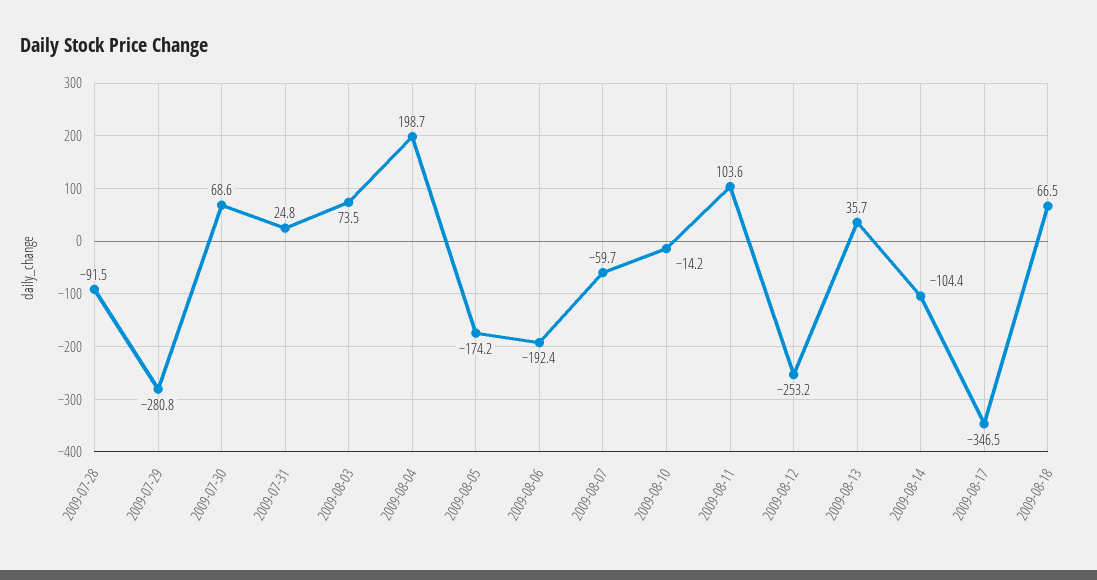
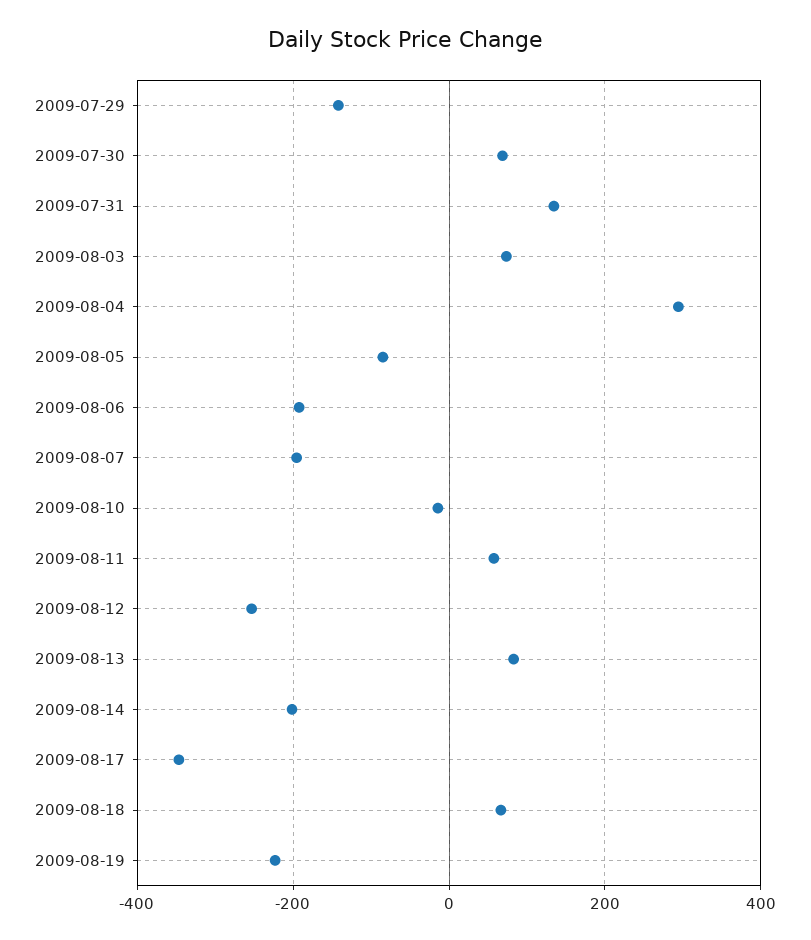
2009-07-28: -91.5 -> none
2009-07-29: -280.8 -> -140
2009-07-31: 24.8 -> 140
2009-08-04: 198.7 -> 300
2009-08-05: -174.2 -> -80
2009-08-07: -59.7 -> -200
2009-08-11: 103.6 -> 60
2009-08-13: 35.7 -> 80
2009-08-14: -104.4 -> -200
2009-08-19: none -> -220

